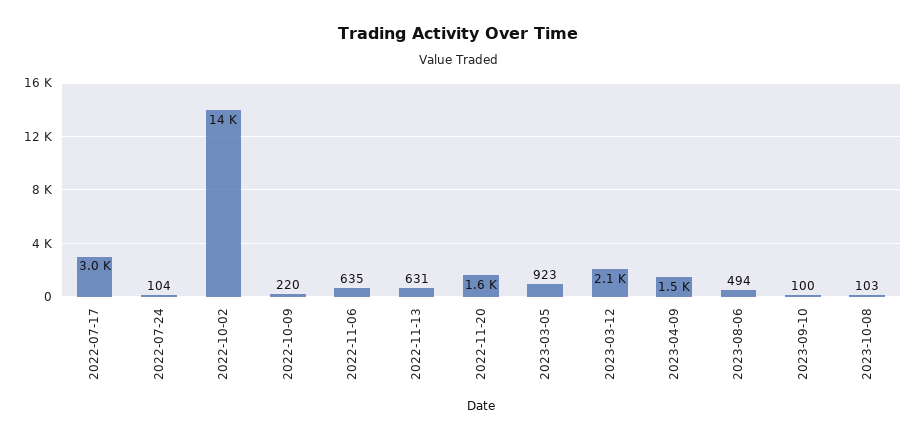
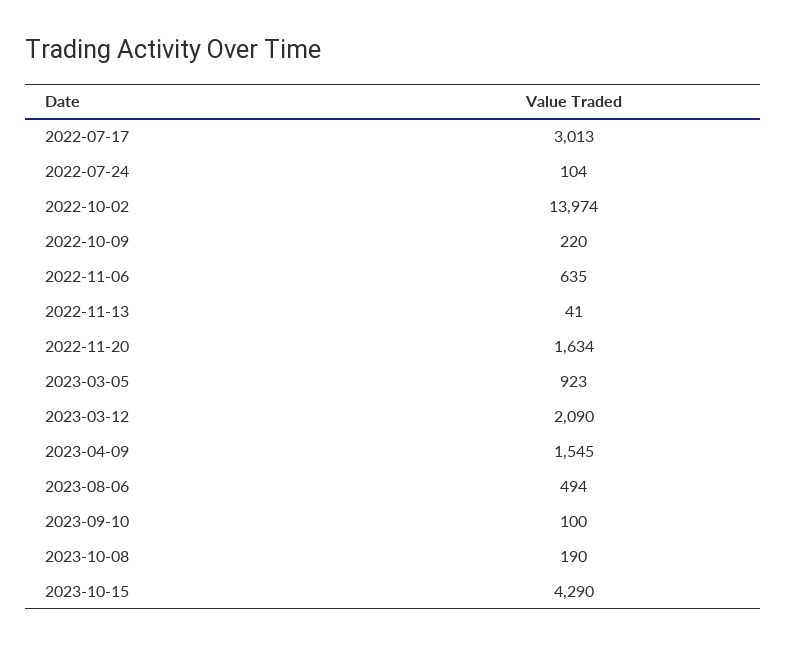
2022-11-13: 631 -> 41
2023-10-08: 103 -> 190
2023-10-15: none -> 4290

